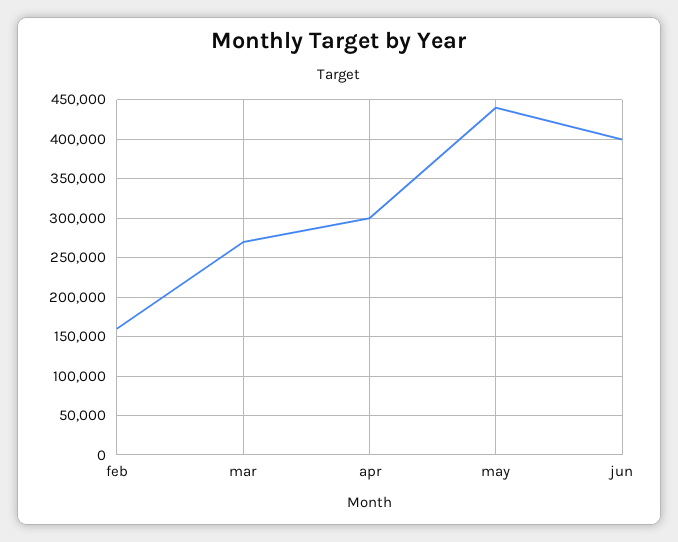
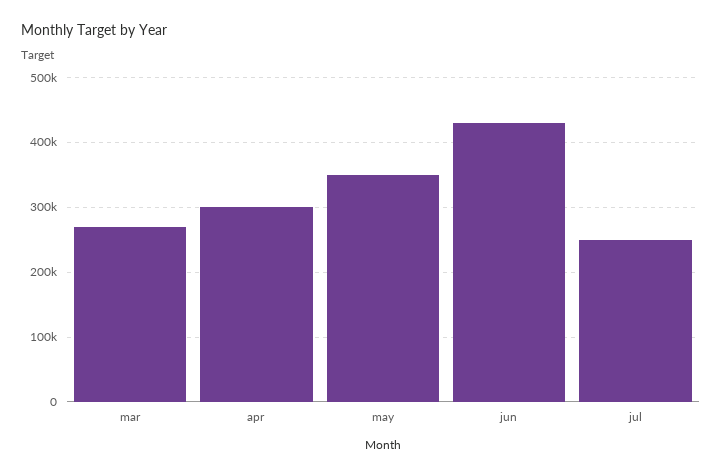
feb: 160000 -> none
may: 440000 -> 350000
jun: 400000 -> 430000
jul: none -> 250000

